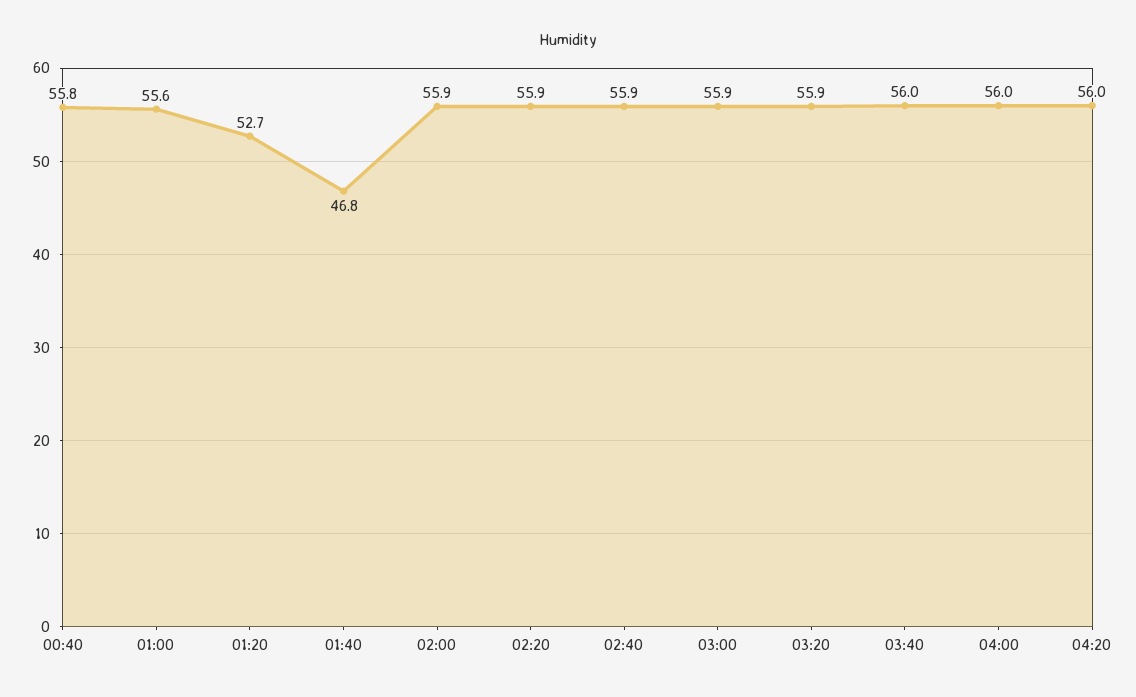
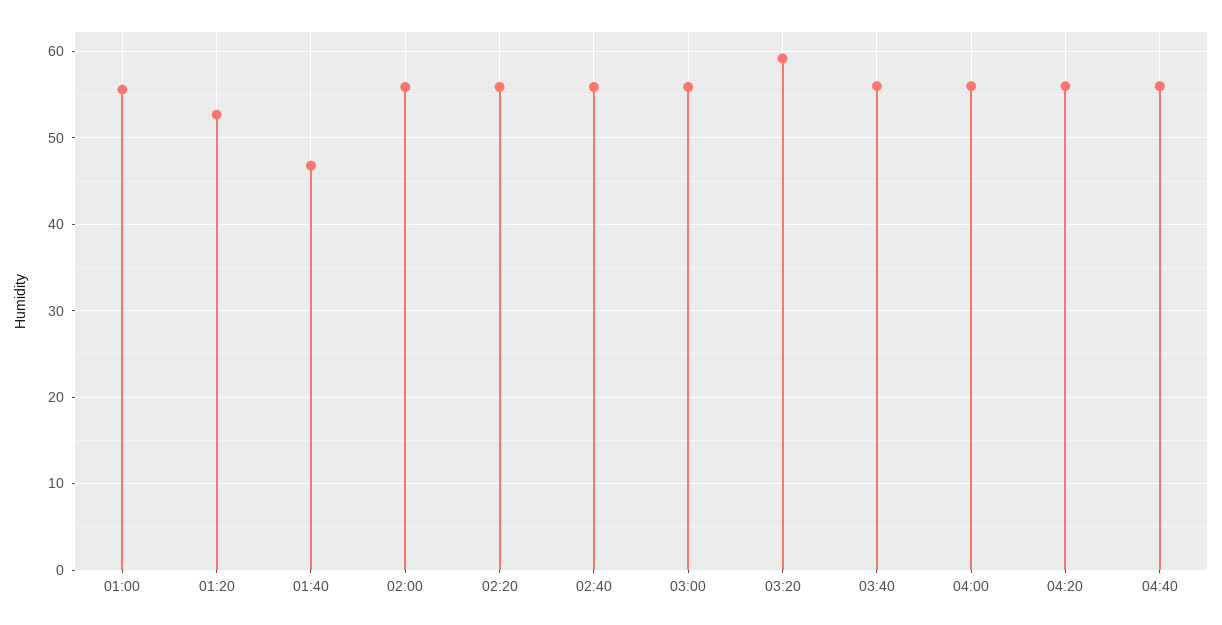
00:40: 55.8 -> none
03:20: 55.9 -> 59
04:40: none -> 56

